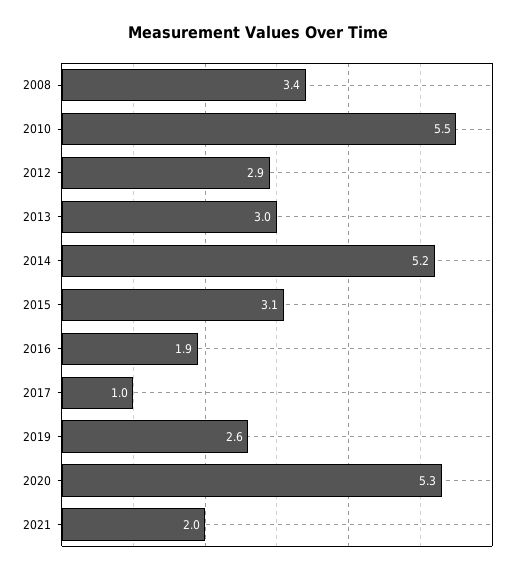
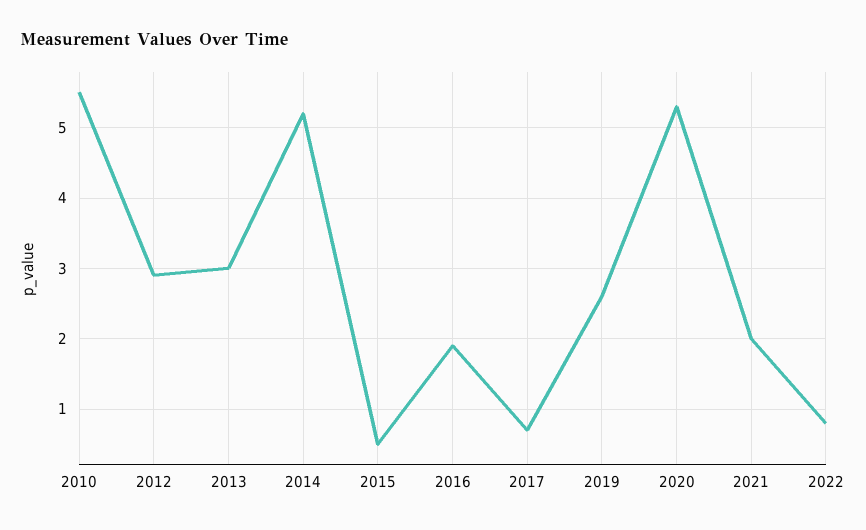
2008: 3.4 -> none
2015: 3.1 -> 0.5
2017: 1 -> 0.7
2022: none -> 0.8

